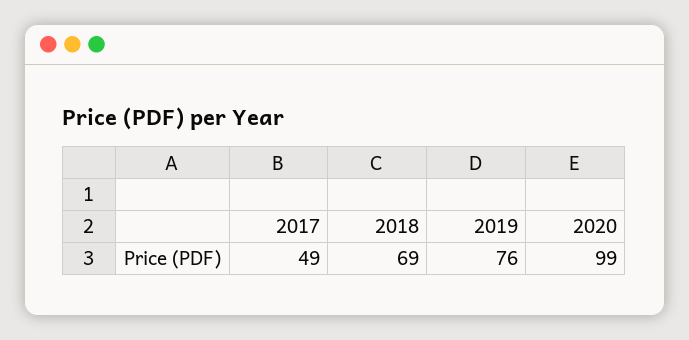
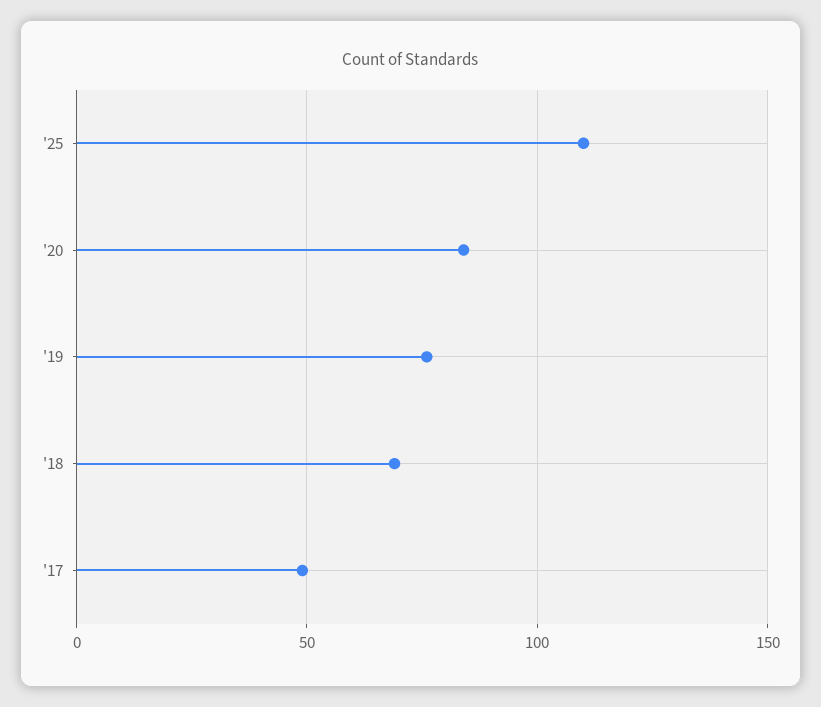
2020: 99 -> 85
'25: none -> 110

